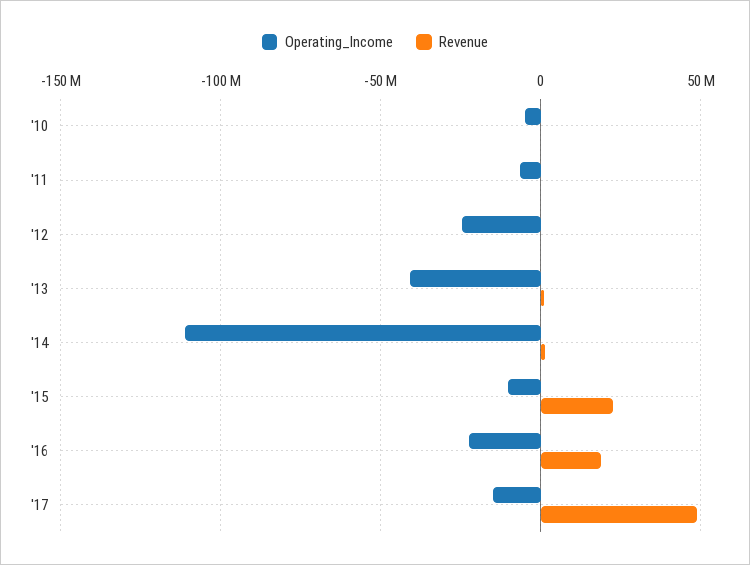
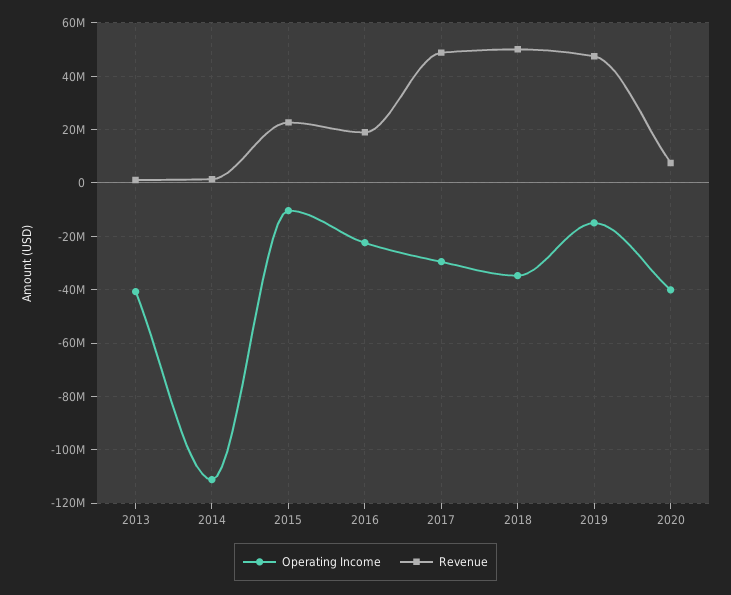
Operating_Income, '10: -5000000 -> none
Revenue, '10: 0 -> none
Operating_Income, '11: -5000000 -> none
Revenue, '11: 0 -> none
Operating_Income, '12: -25000000 -> none
Revenue, '12: 0 -> none
Operating_Income, '17: -15000000 -> -30000000
Operating_Income, 2018: none -> -35000000
Revenue, 2018: none -> 50000000
Operating_Income, 2019: none -> -15000000
Revenue, 2019: none -> 47500000
Operating_Income, 2020: none -> -40000000
Revenue, 2020: none -> 7500000

